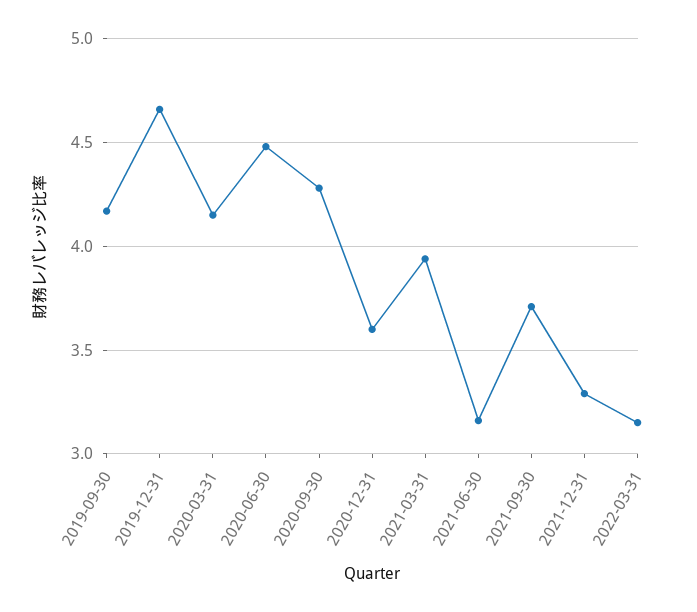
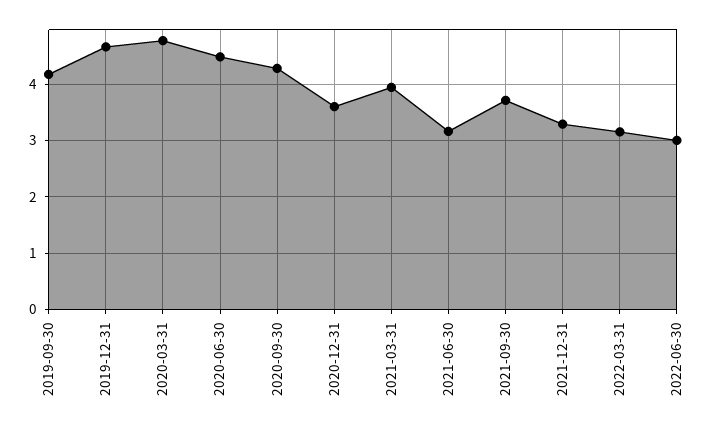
2020-03-31: 4.15 -> 4.8
2022-06-30: none -> 3

